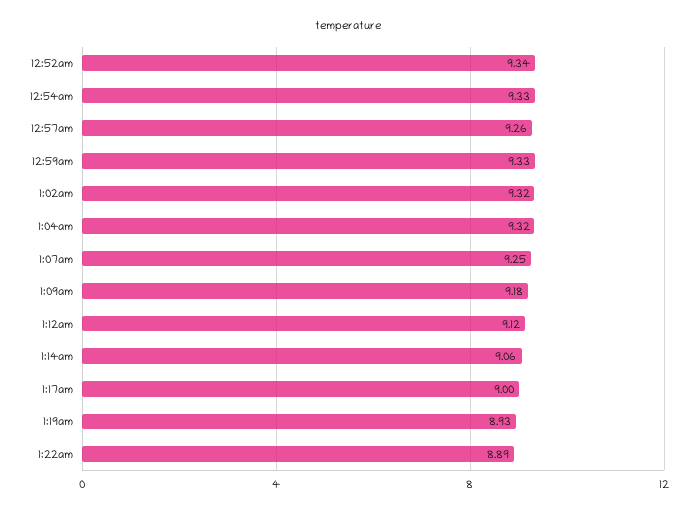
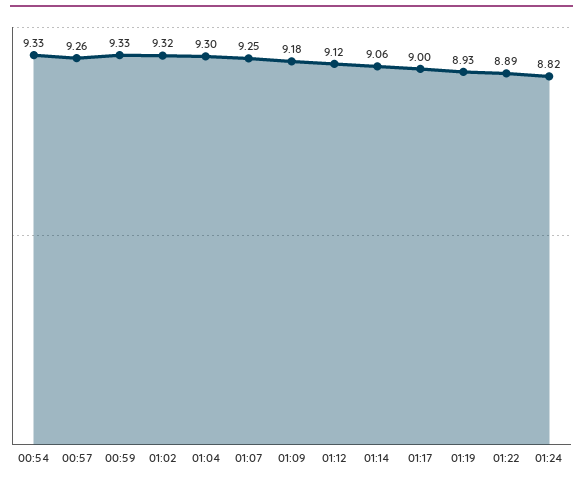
12:52am: 9.34 -> none
1:04am: 9.32 -> 9.3
01:24: none -> 8.82

